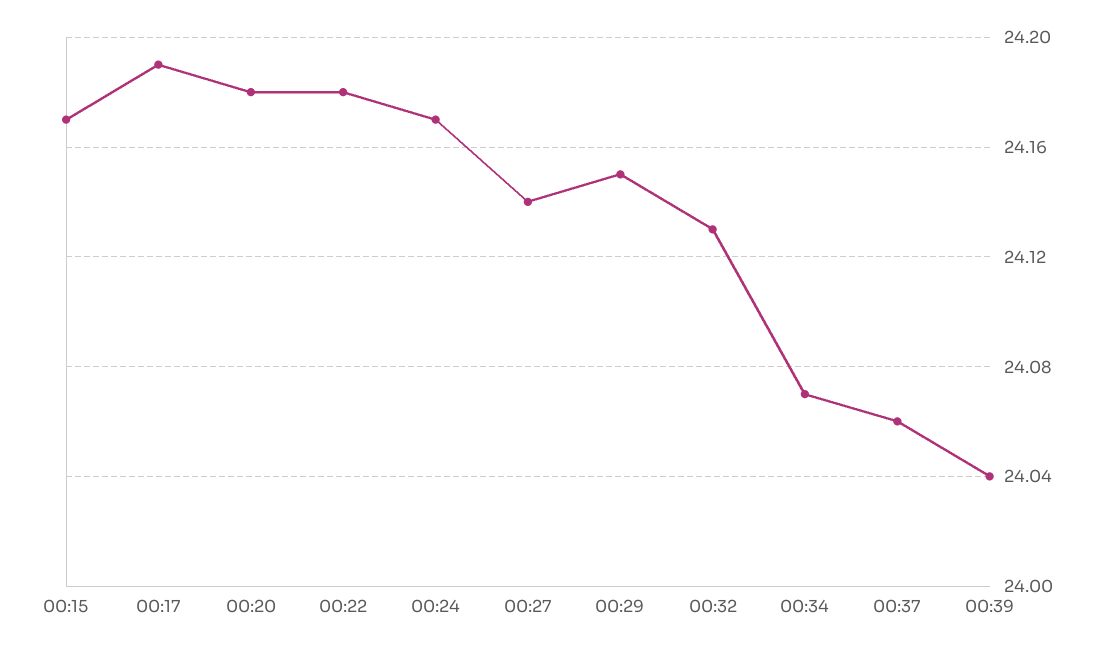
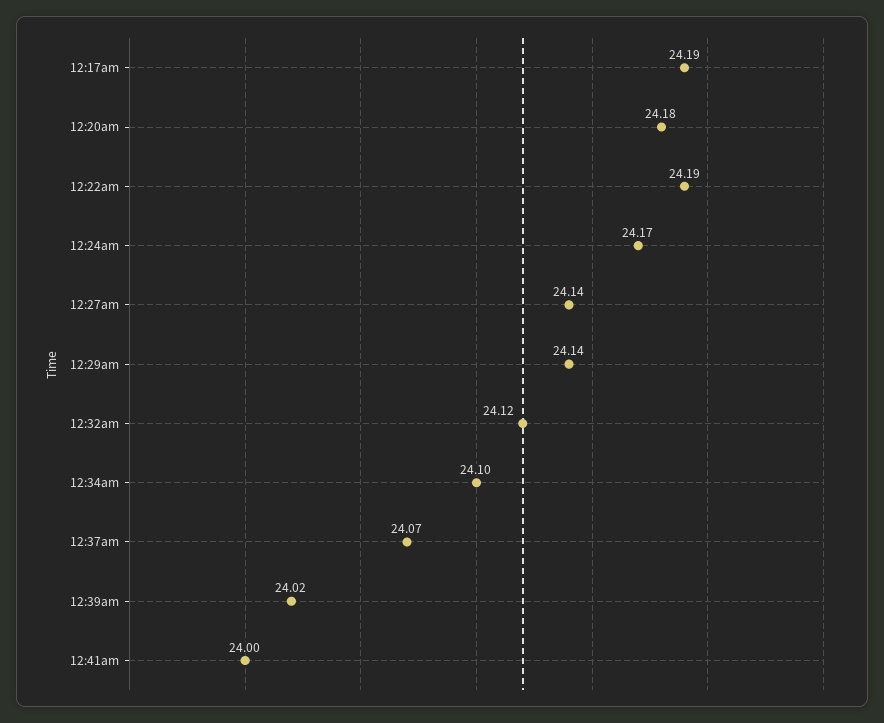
00:15: 24.17 -> none
00:22: 24.18 -> 24.19
00:29: 24.15 -> 24.14
00:32: 24.13 -> 24.12
00:34: 24.07 -> 24.1
00:37: 24.06 -> 24.07
00:39: 24.04 -> 24.02
12:41am: none -> 24

